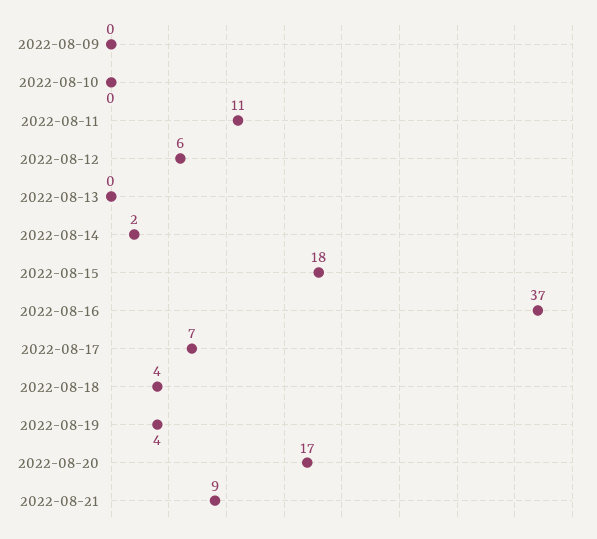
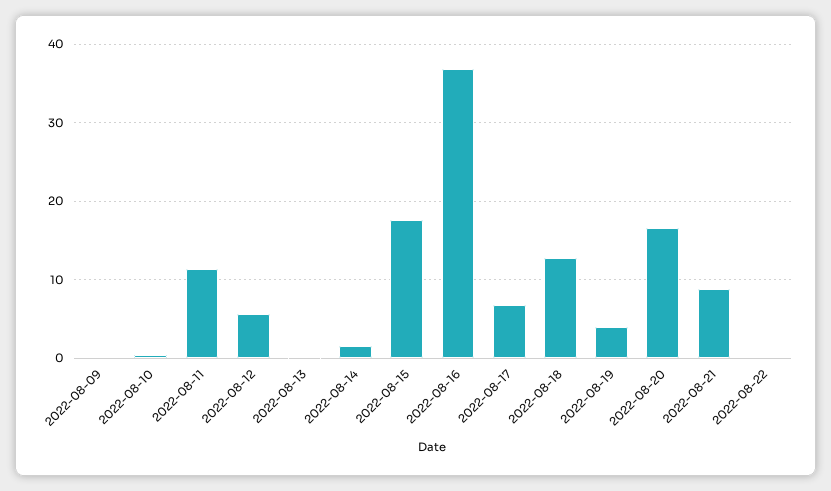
2022-08-18: 4 -> 13
2022-08-22: none -> 0

